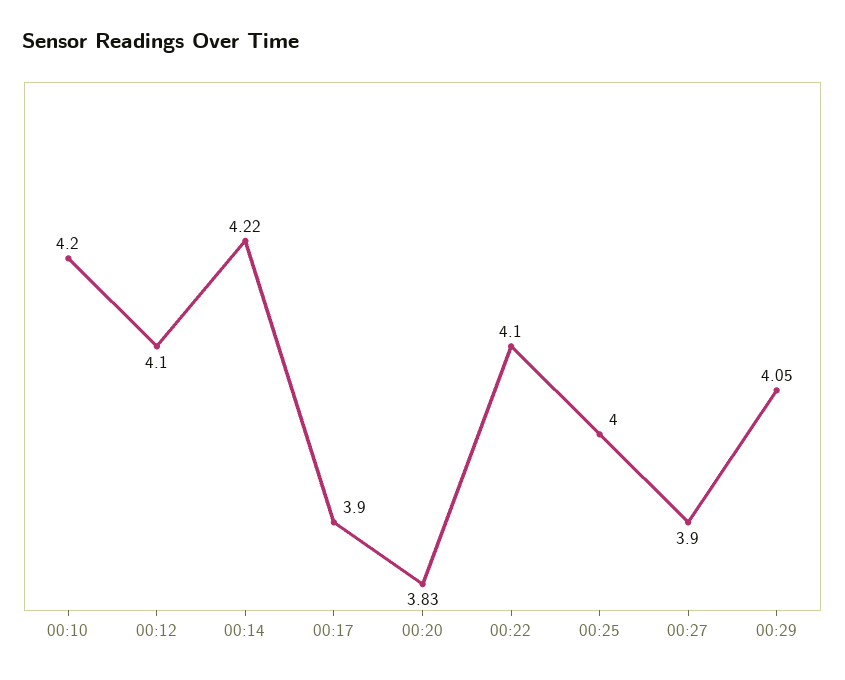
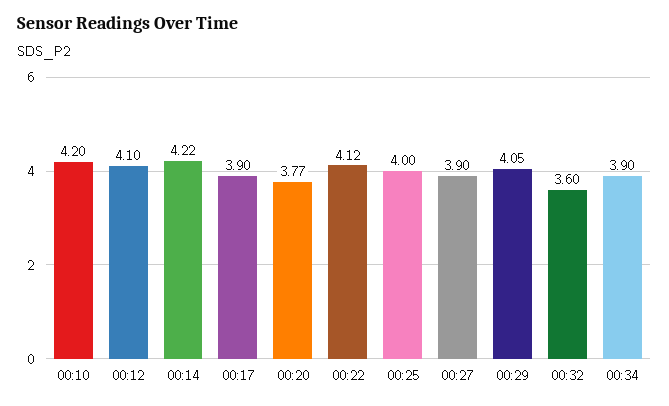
00:20: 3.83 -> 3.77
00:22: 4.1 -> 4.12
00:32: none -> 3.6
00:34: none -> 3.9

